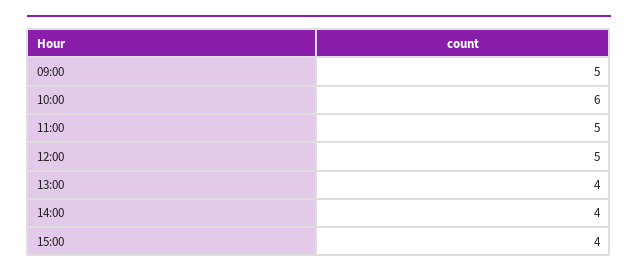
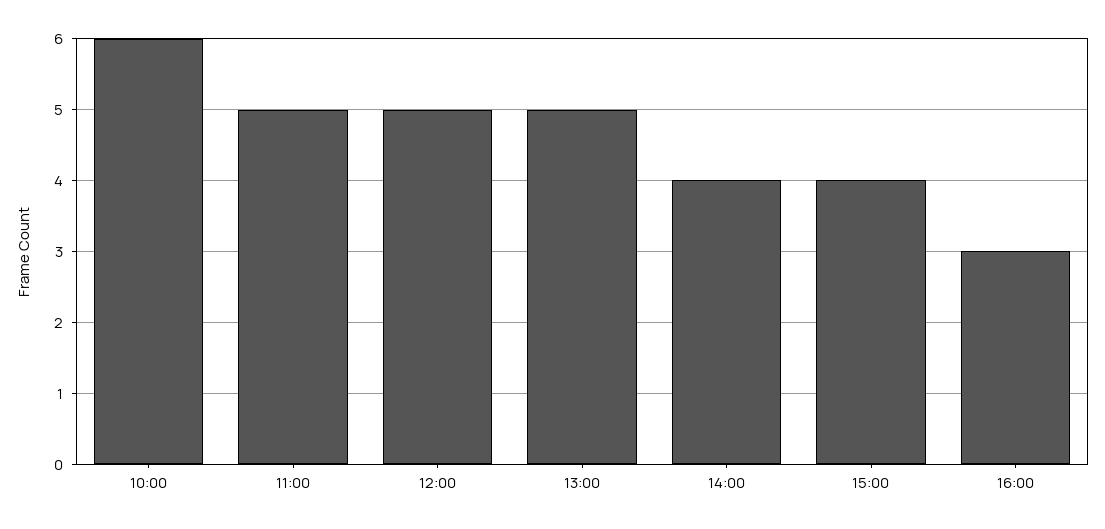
09:00: 5 -> none
13:00: 4 -> 5
16:00: none -> 3

